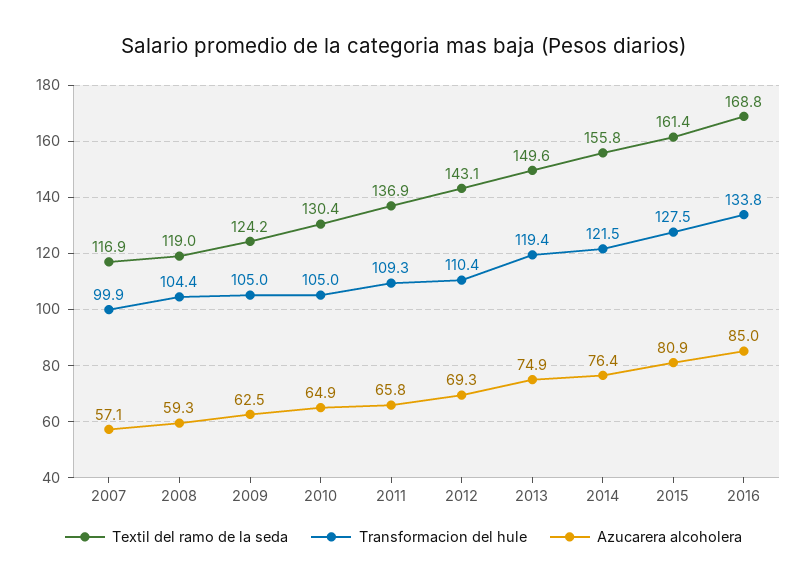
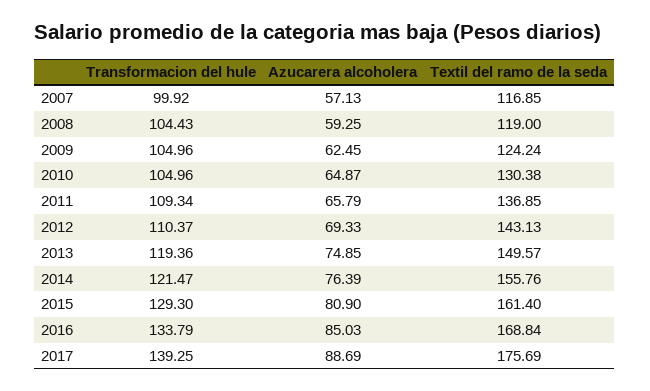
Transformacion del hule, 2015: 127.5 -> 129.3
Transformacion del hule, 2017: none -> 139.25
Azucarera alcoholera, 2017: none -> 88.69
Textil del ramo de la seda, 2017: none -> 175.69

